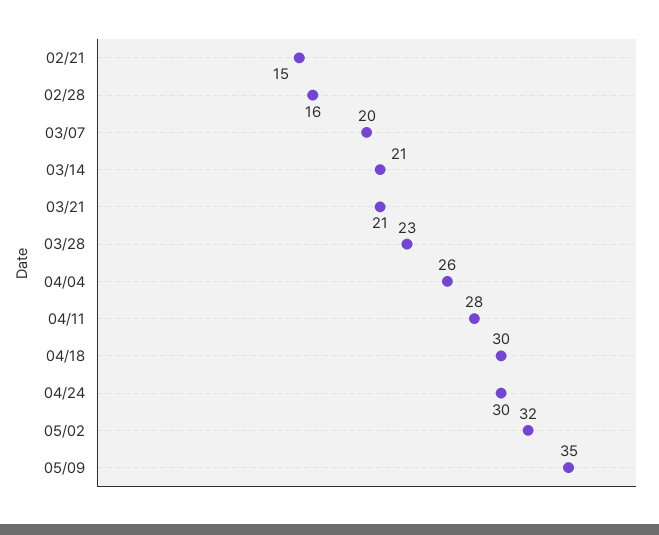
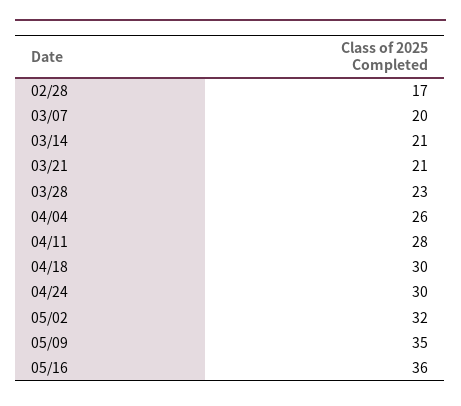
02/21: 15 -> none
02/28: 16 -> 17
05/16: none -> 36

